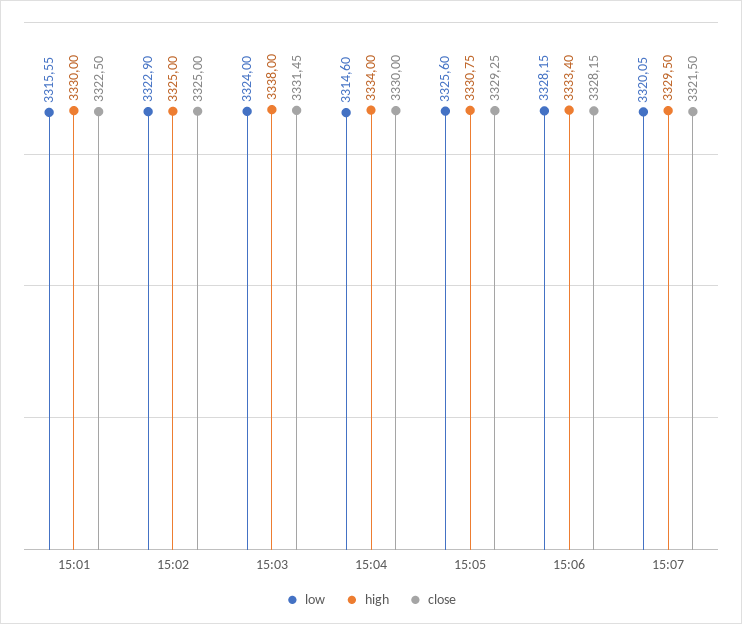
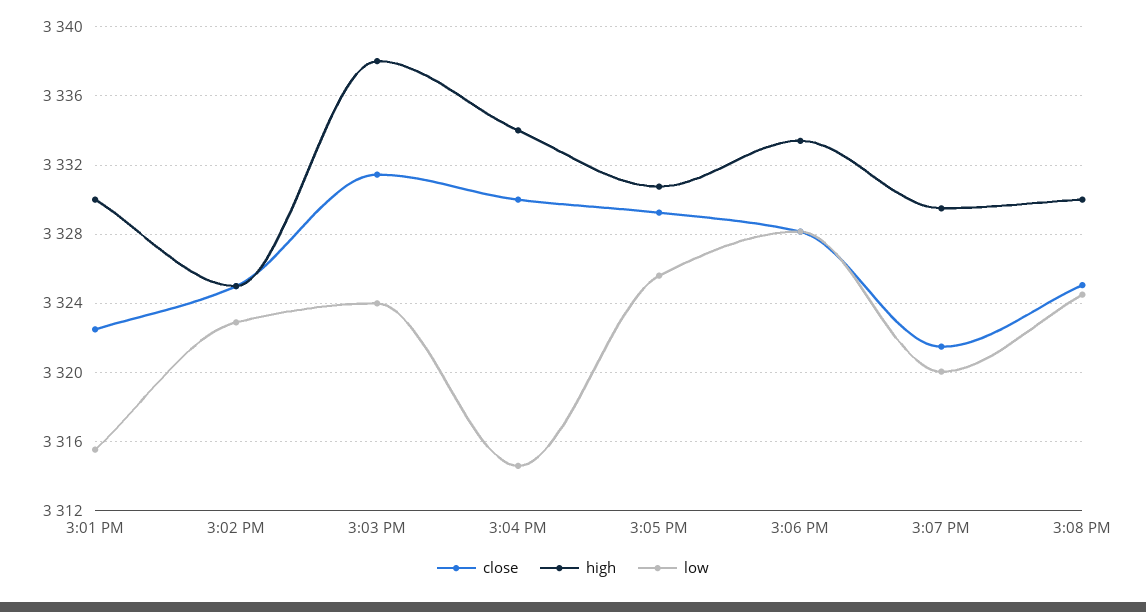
close, 3:08 PM: none -> 3325
high, 3:08 PM: none -> 3330
low, 3:08 PM: none -> 3324.5

